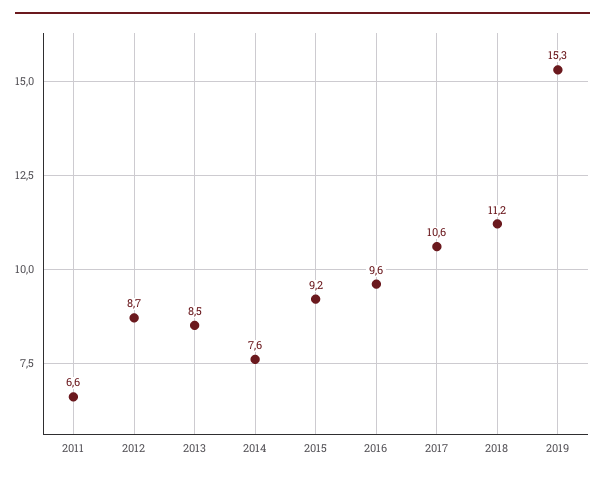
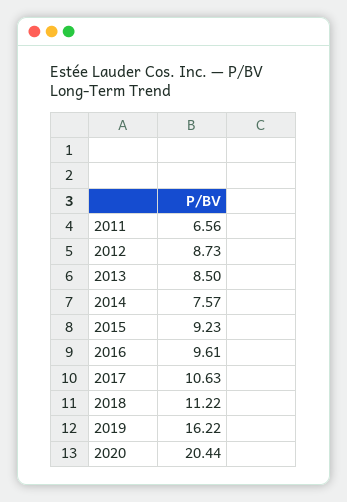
2019: 15.3 -> 16.22
2020: none -> 20.44

